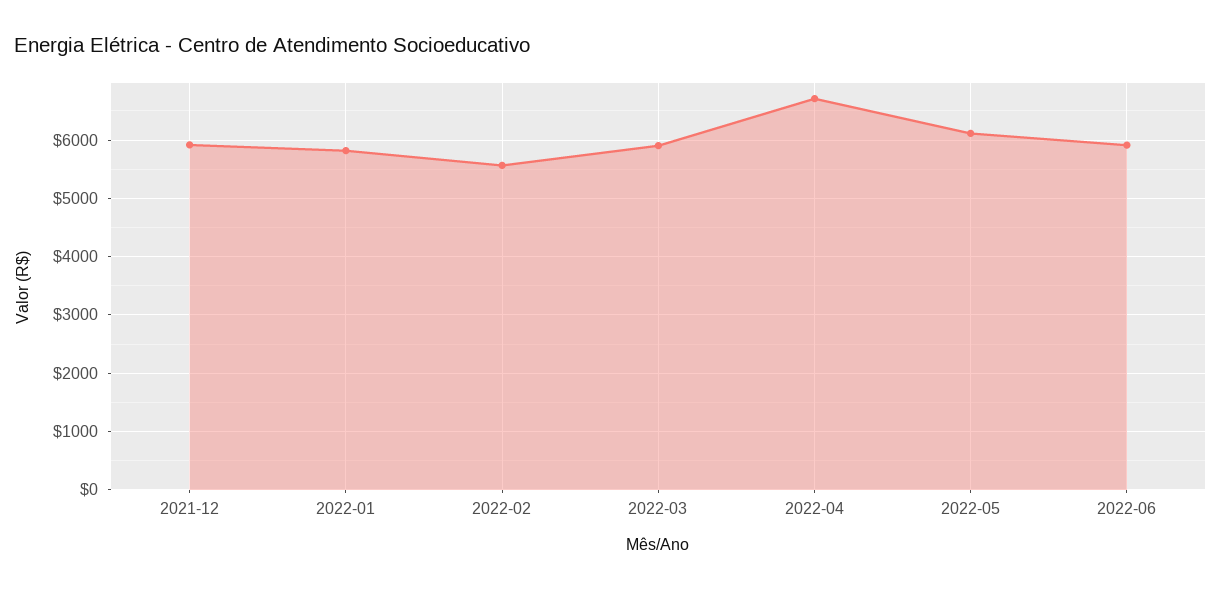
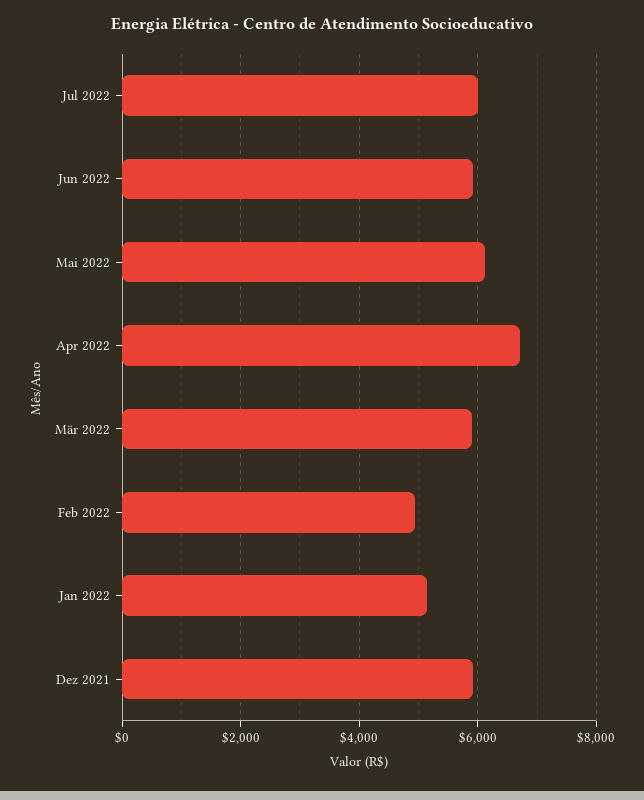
2022-01: 5800 -> 5200
2022-02: 5600 -> 5000
Jul 2022: none -> 6000

